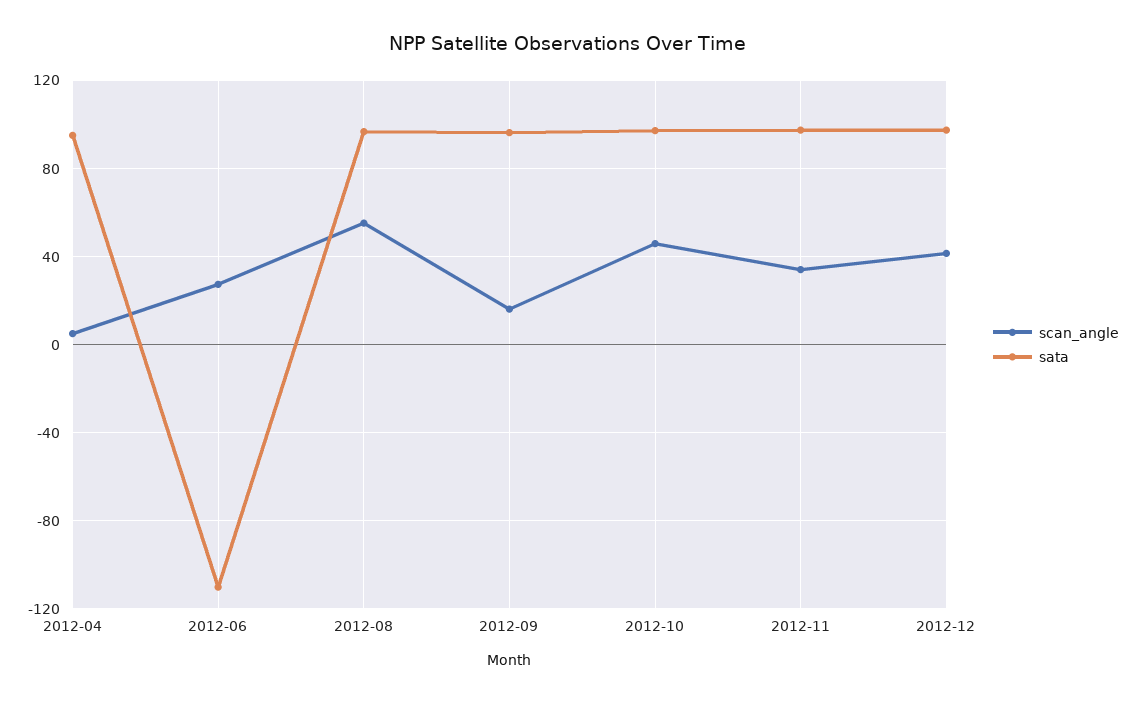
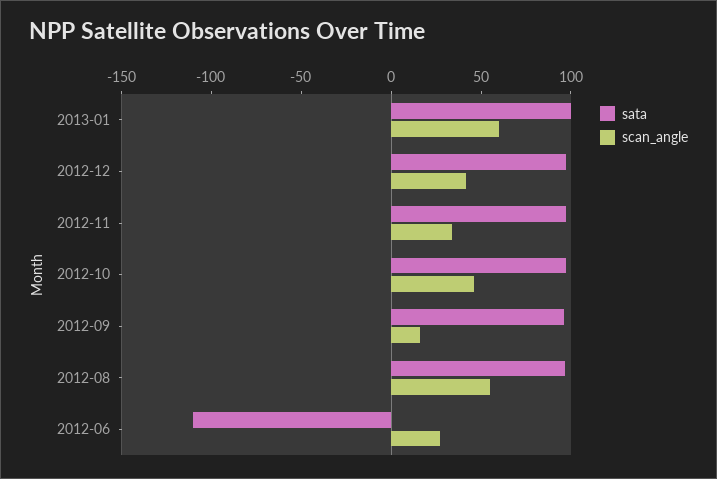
scan_angle, 2012-04: 5 -> none
sata, 2012-04: 95 -> none
sata, 2013-01: none -> 100
scan_angle, 2013-01: none -> 60

